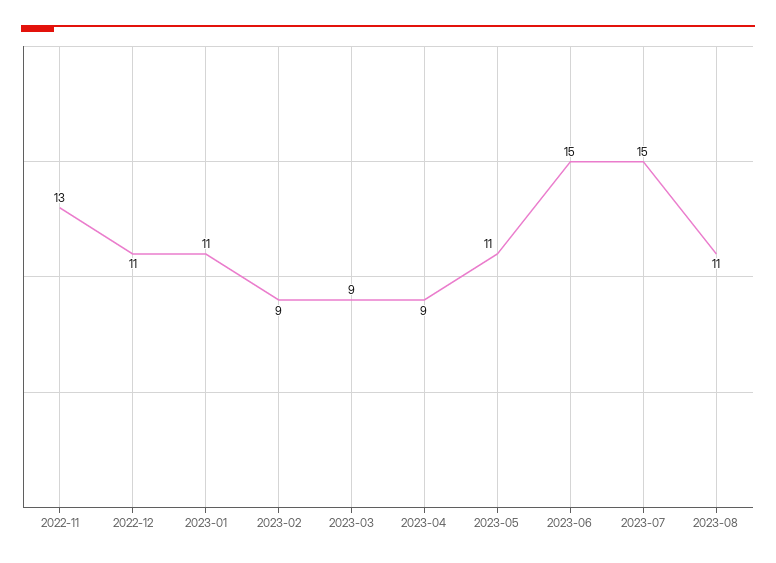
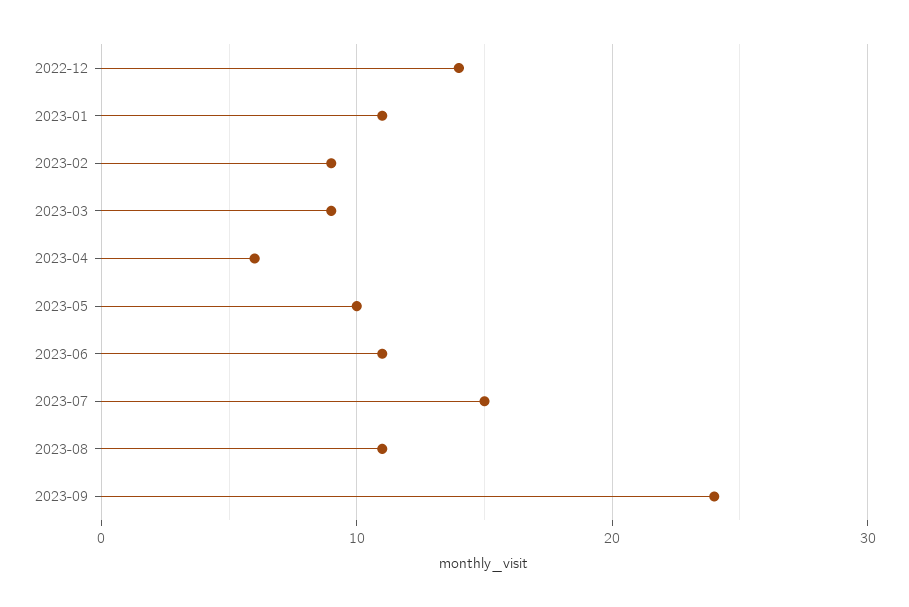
2022-11: 13 -> none
2022-12: 11 -> 14
2023-04: 9 -> 6
2023-05: 11 -> 10
2023-06: 15 -> 11
2023-09: none -> 24

